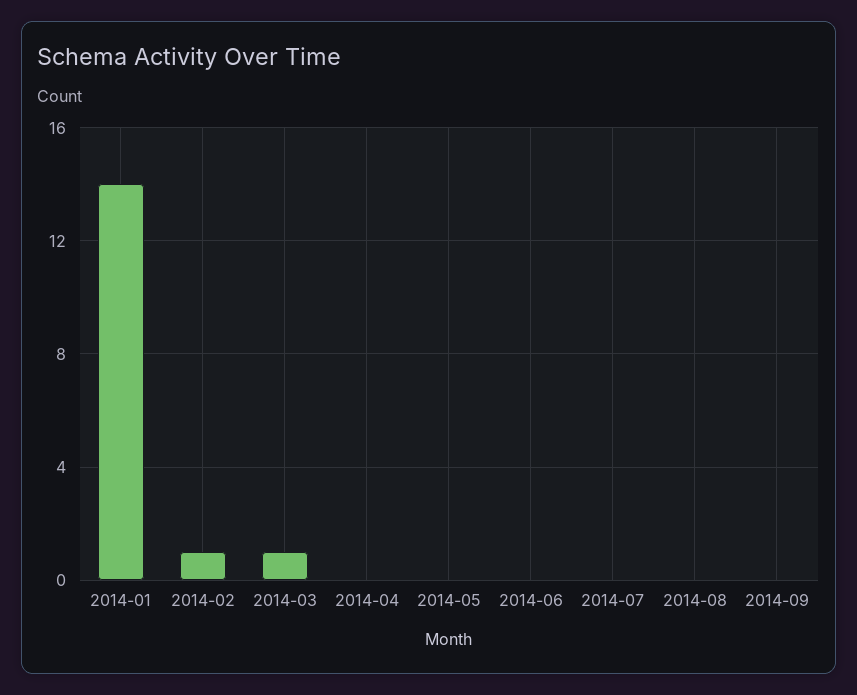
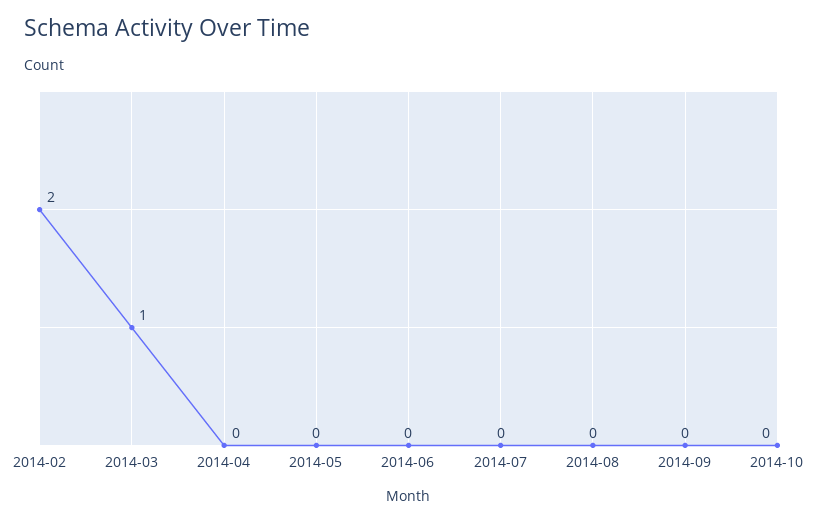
2014-01: 14 -> none
2014-02: 1 -> 2
2014-10: none -> 0

